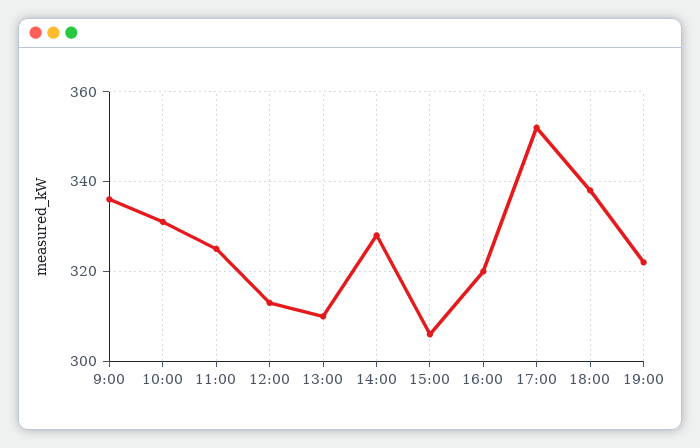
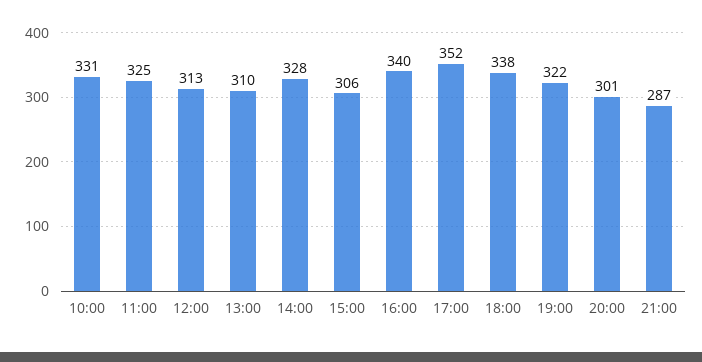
9:00: 335 -> none
16:00: 320 -> 340
20:00: none -> 301
21:00: none -> 287

